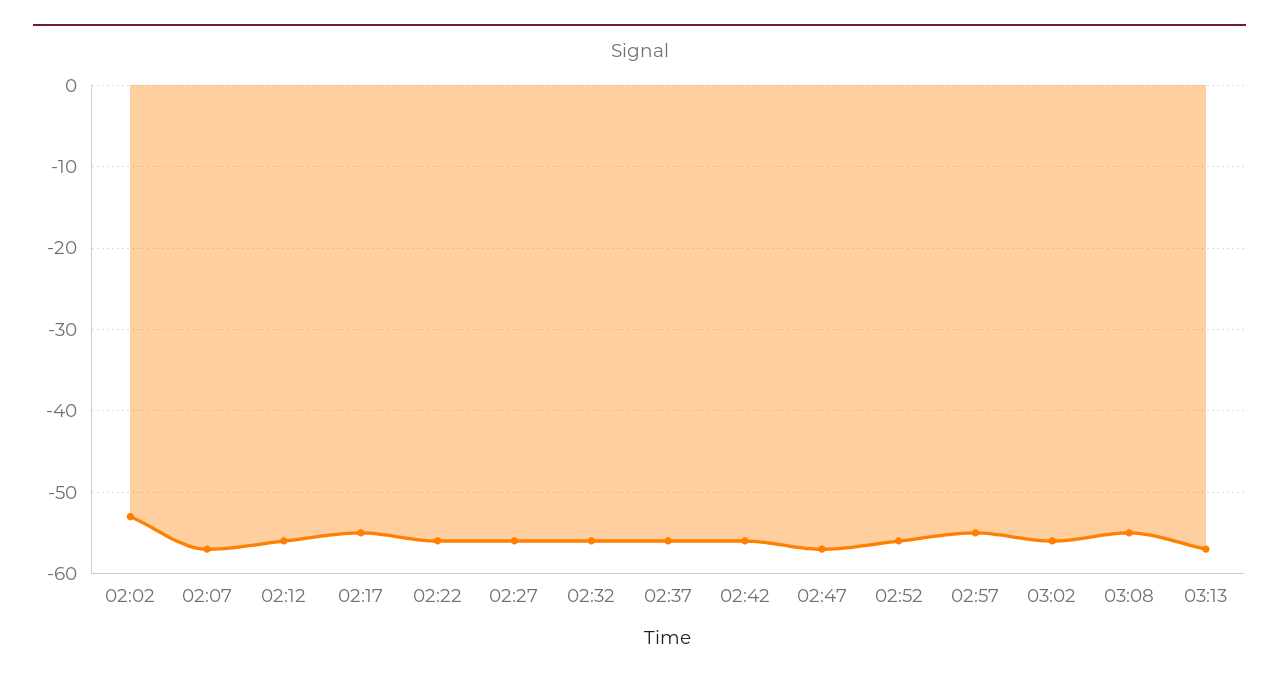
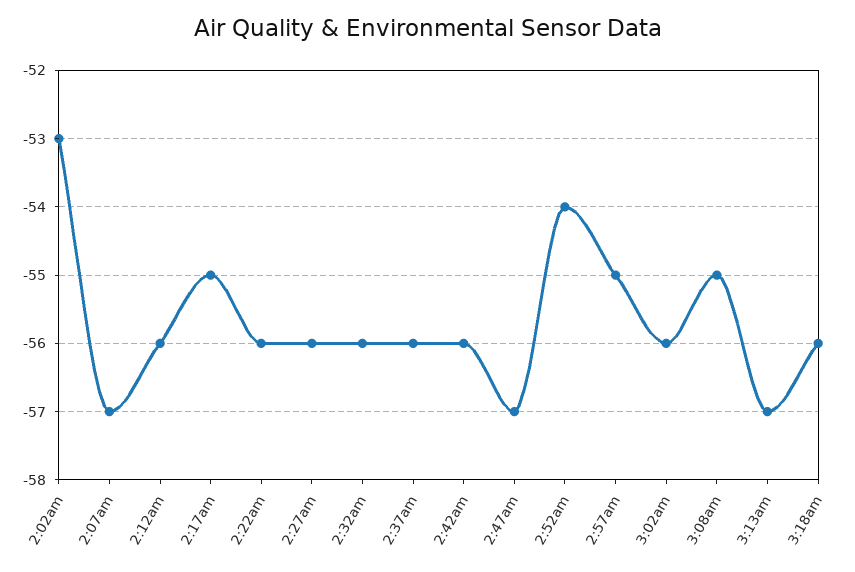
02:52: -56 -> -54
3:18am: none -> -56

